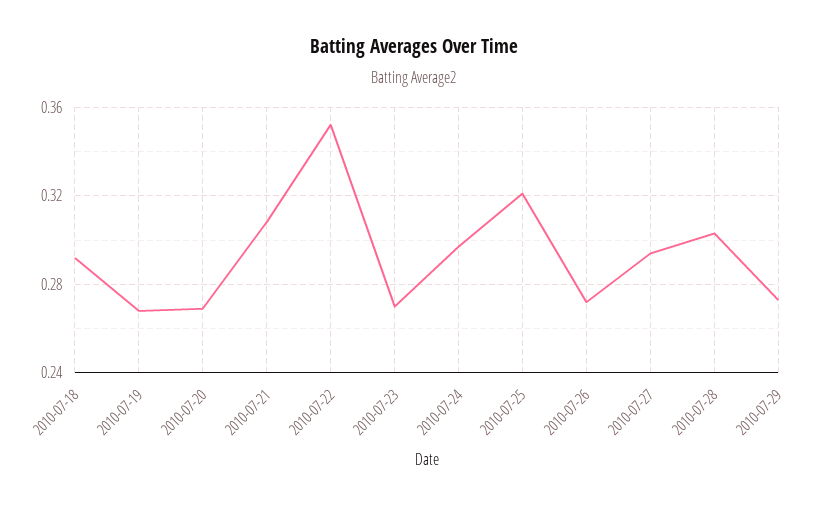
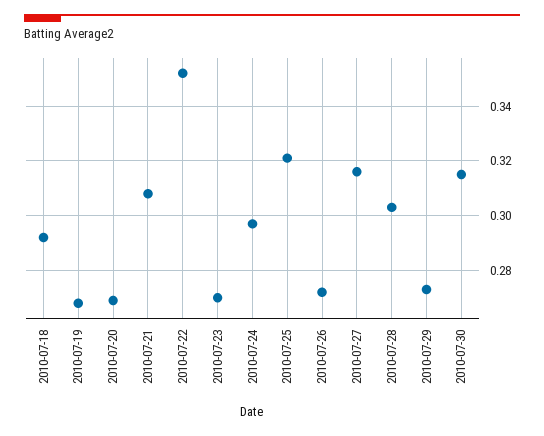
2010-07-27: 0.295 -> 0.315
2010-07-30: none -> 0.315

